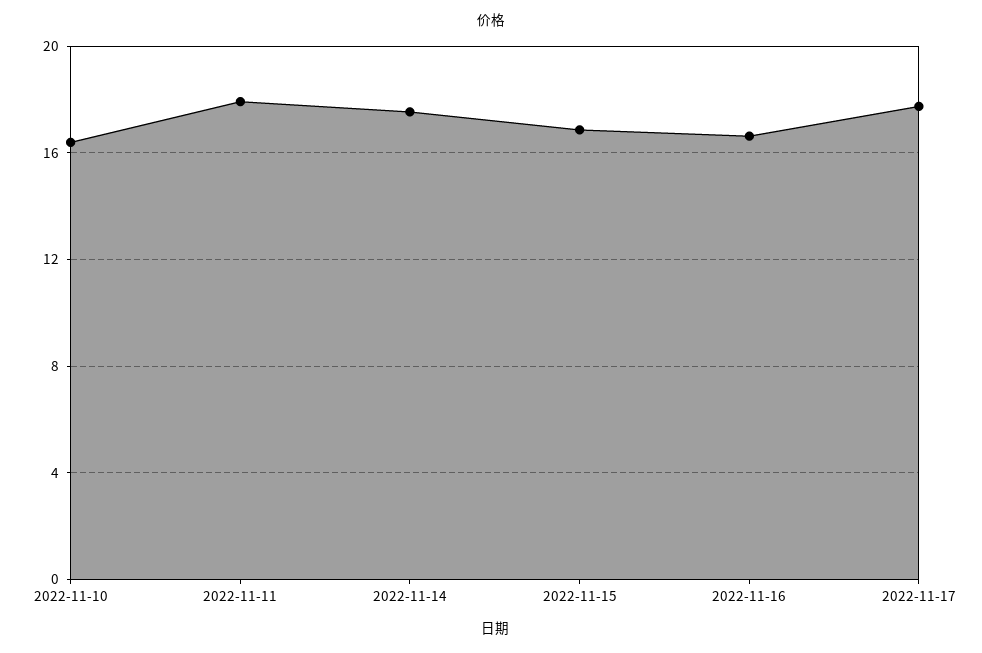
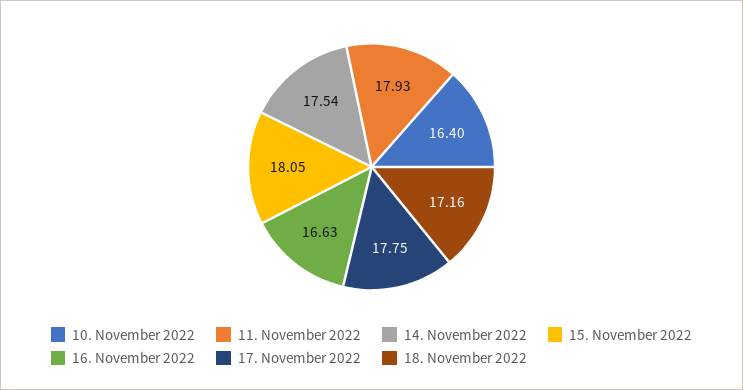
2022-11-15: 17 -> 18.05
18. November 2022: none -> 17.16

